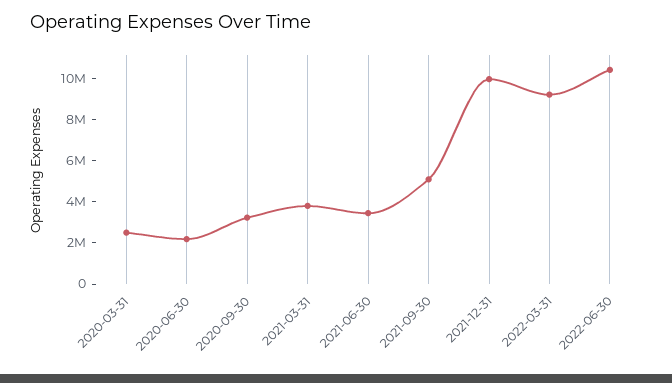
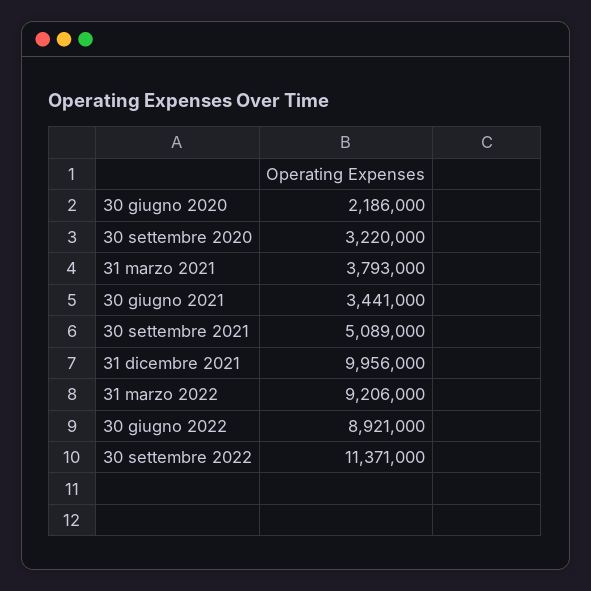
2020-03-31: 2500000 -> none
2022-06-30: 10500000 -> 8921000
30 settembre 2022: none -> 11371000

